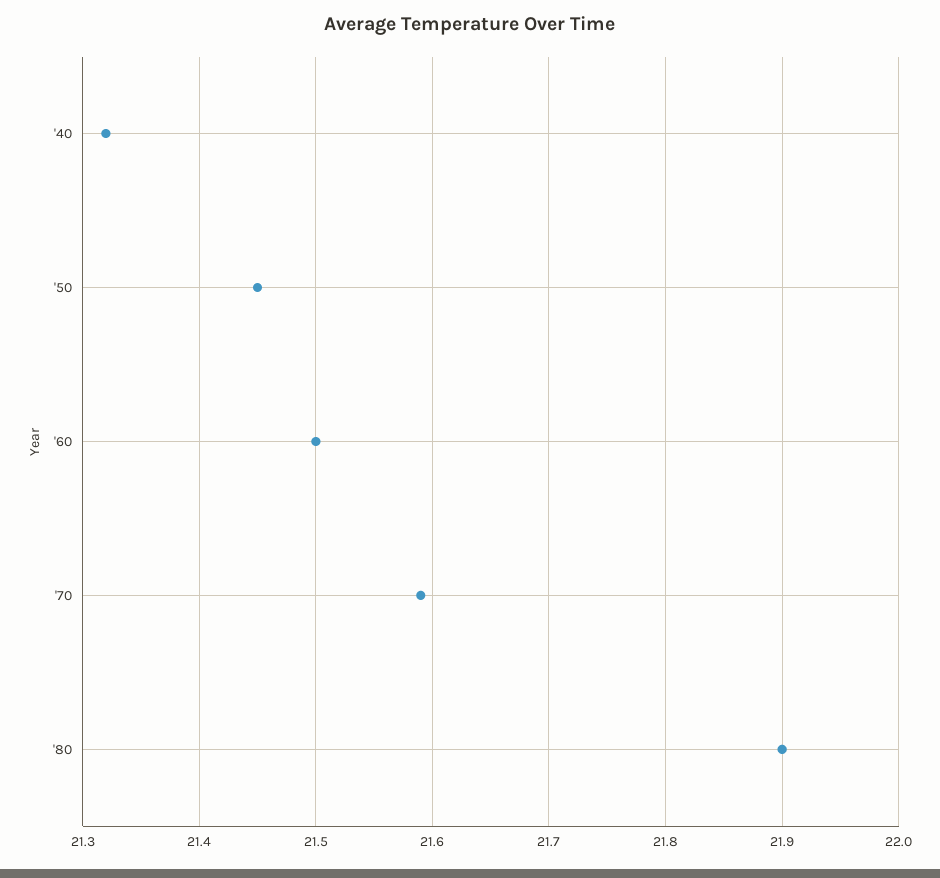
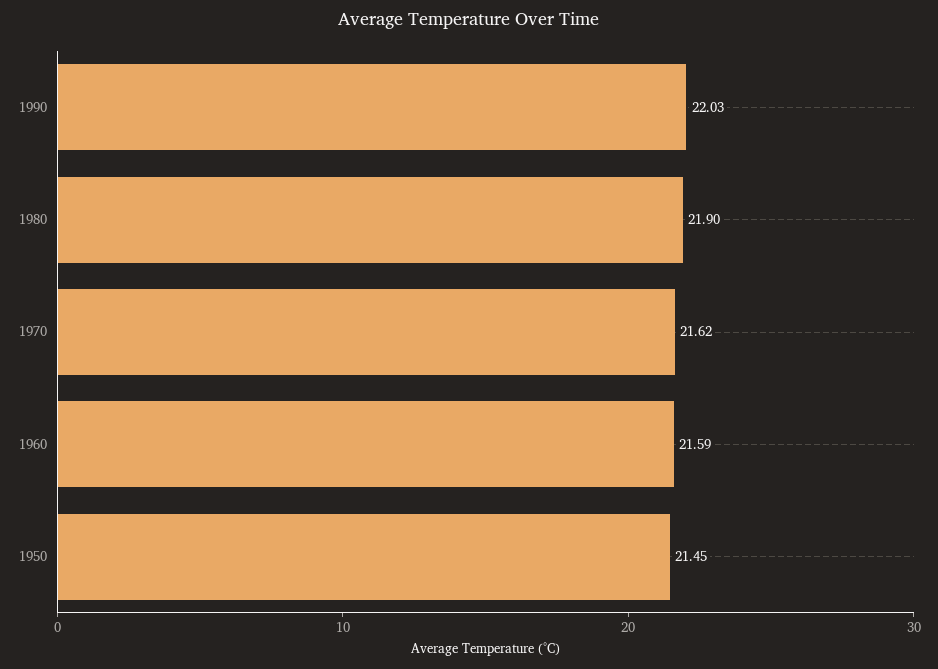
'40: 21.32 -> none
'60: 21.5 -> 21.59
'70: 21.59 -> 21.62
1990: none -> 22.03

